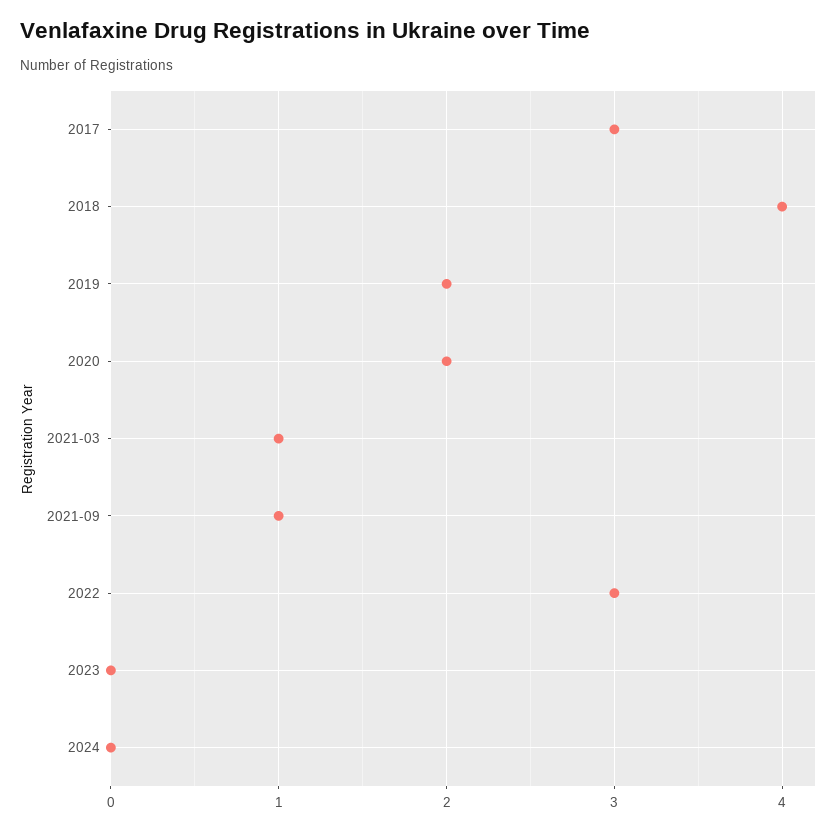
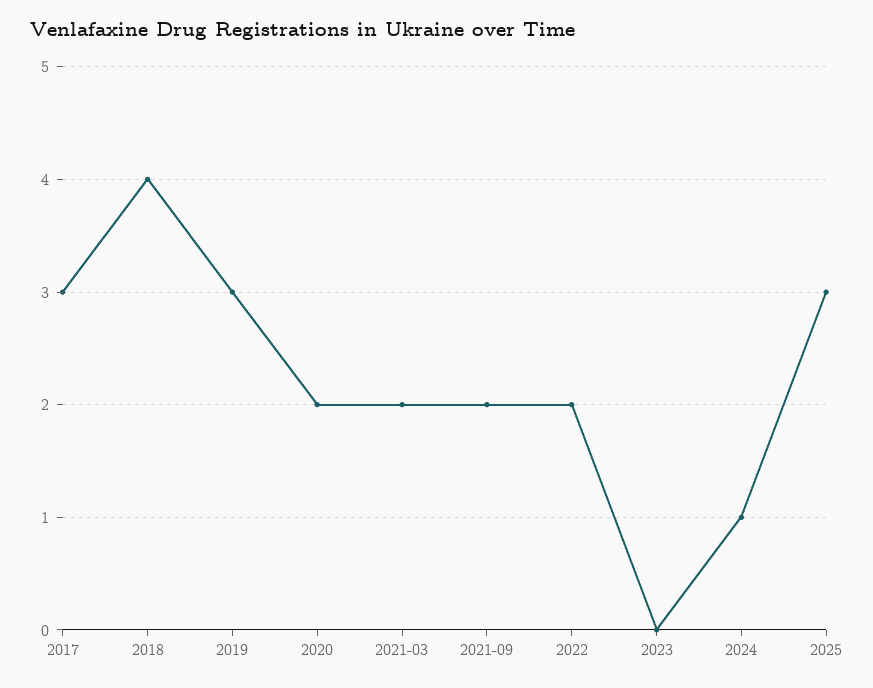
2019: 2 -> 3
2021-03: 1 -> 2
2021-09: 1 -> 2
2022: 3 -> 2
2024: 0 -> 1
2025: none -> 3

